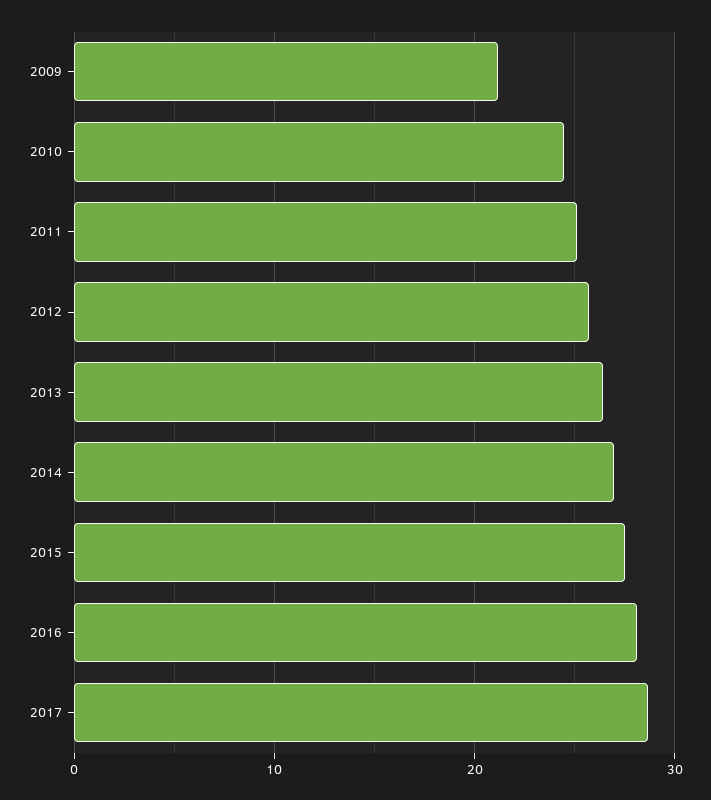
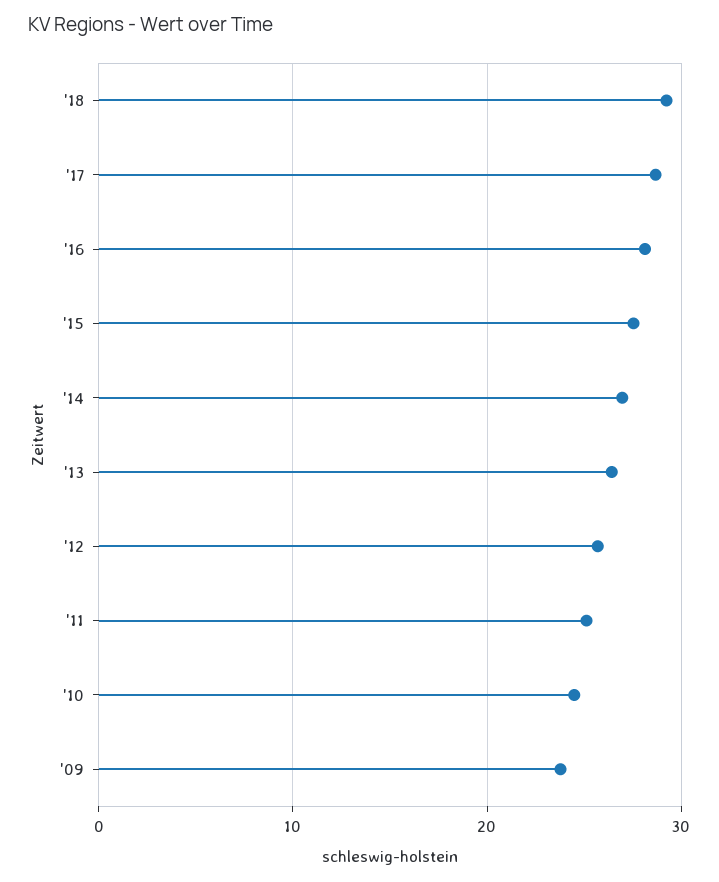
2009: 21 -> 24
'18: none -> 29

